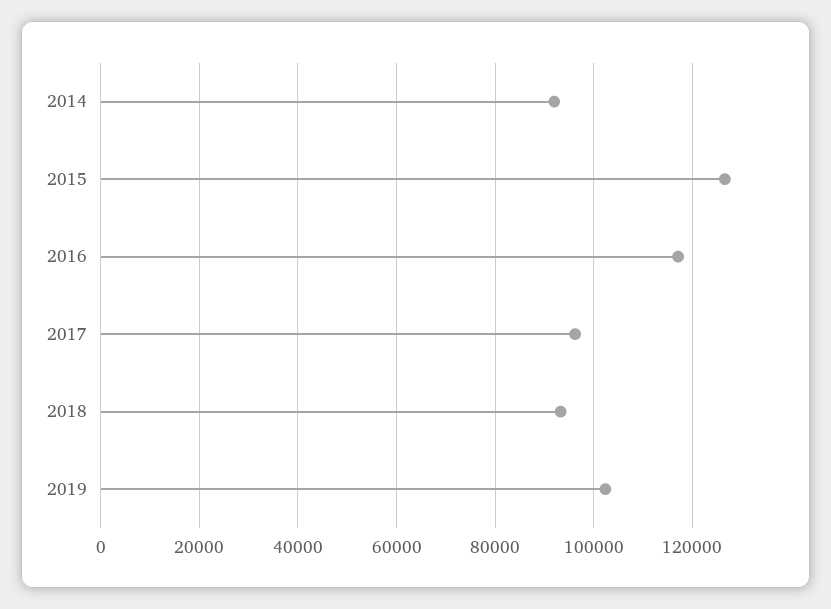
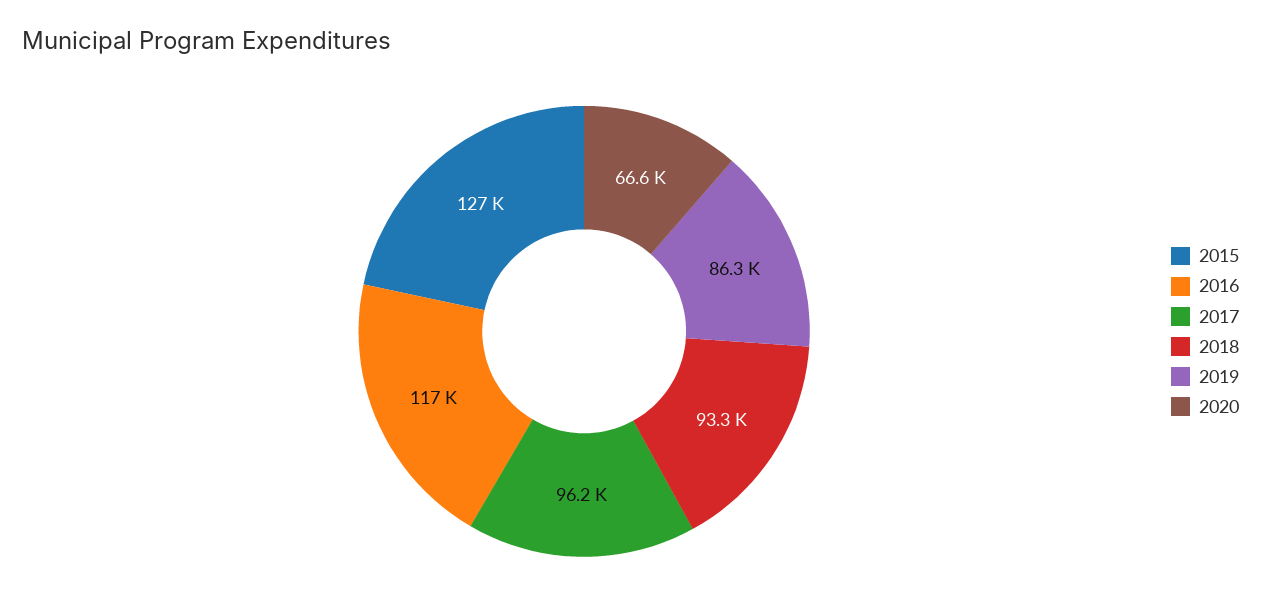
2014: 92000 -> none
2019: 102000 -> 86300
2020: none -> 66600

